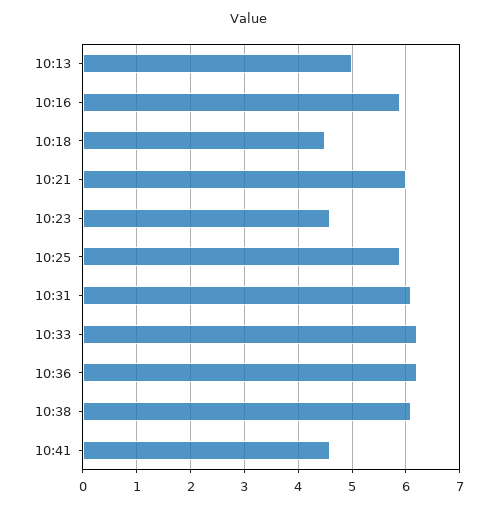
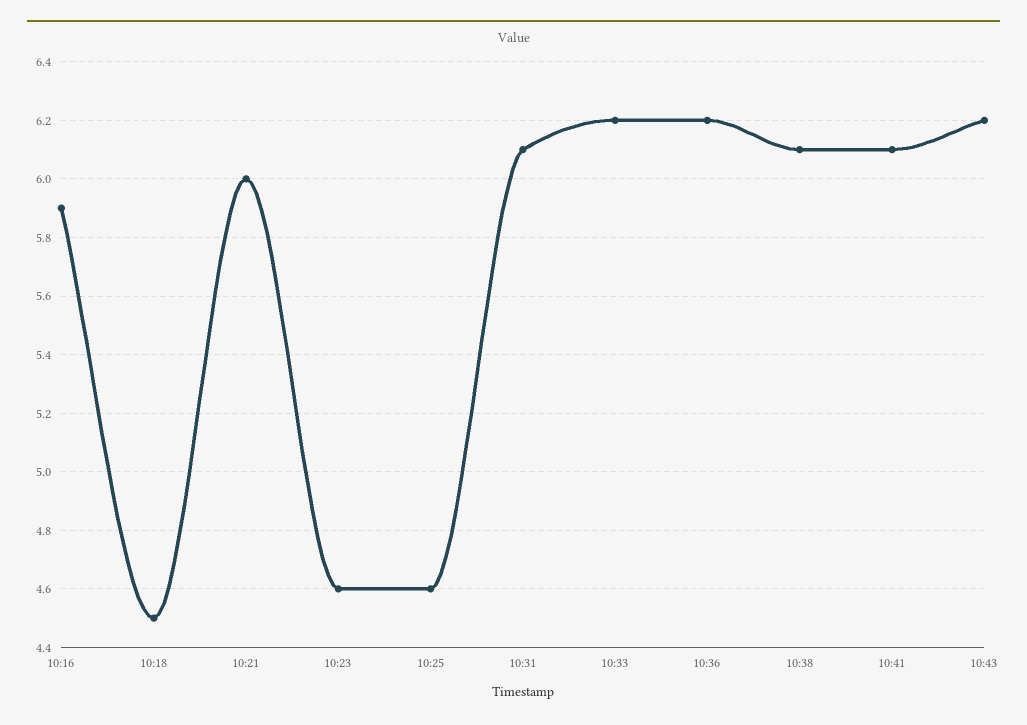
10:13: 5 -> none
10:25: 6 -> 4.6
10:41: 4.5 -> 6.1
10:43: none -> 6.2

